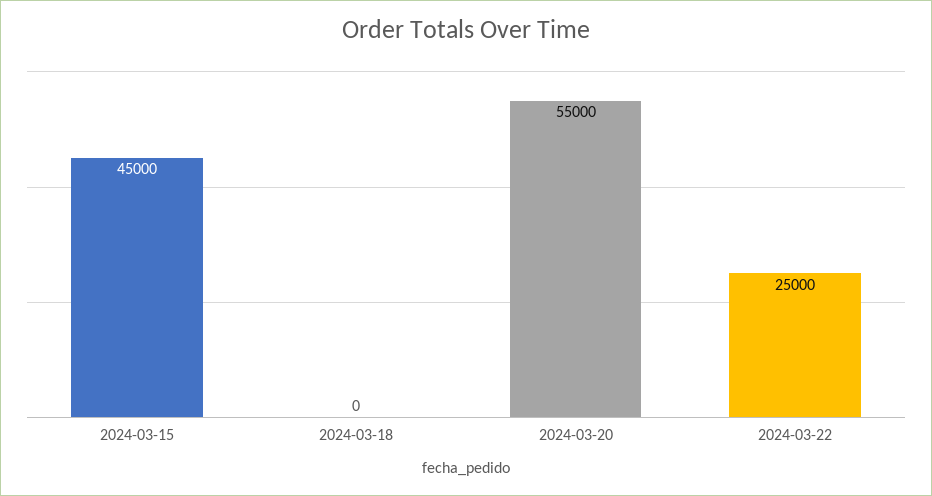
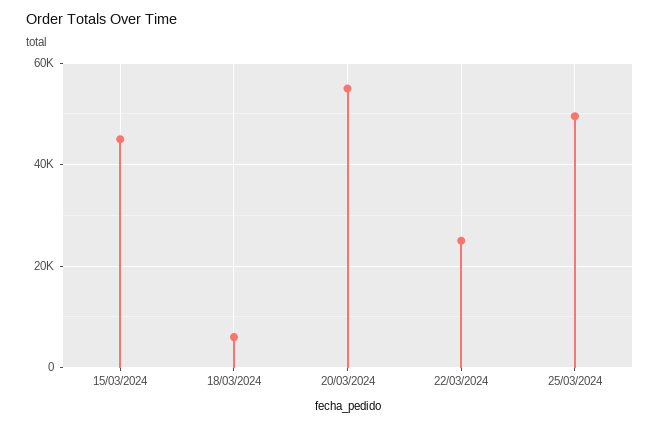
2024-03-18: 0 -> 6000
25/03/2024: none -> 50000

